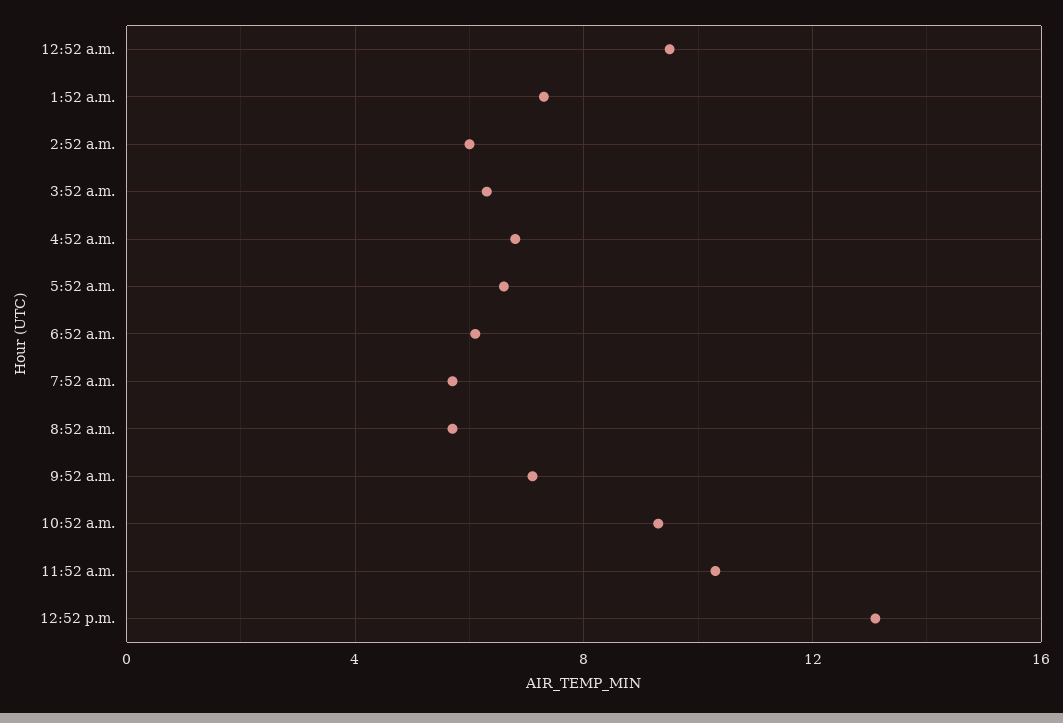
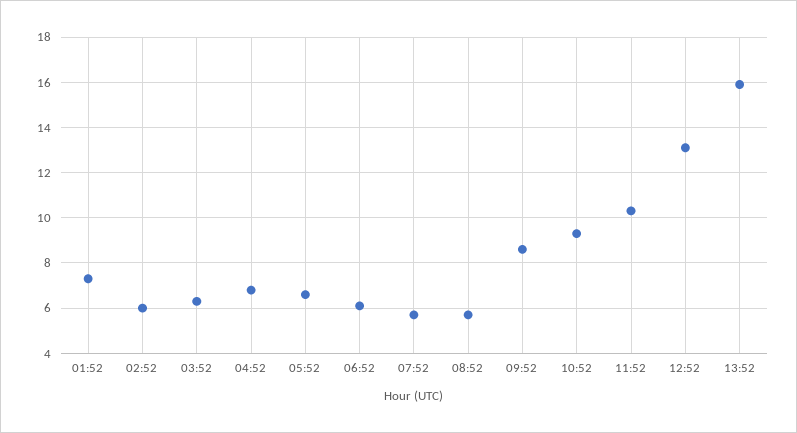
12:52 a.m.: 9.5 -> none
9:52 a.m.: 7 -> 8.5
13:52: none -> 16

